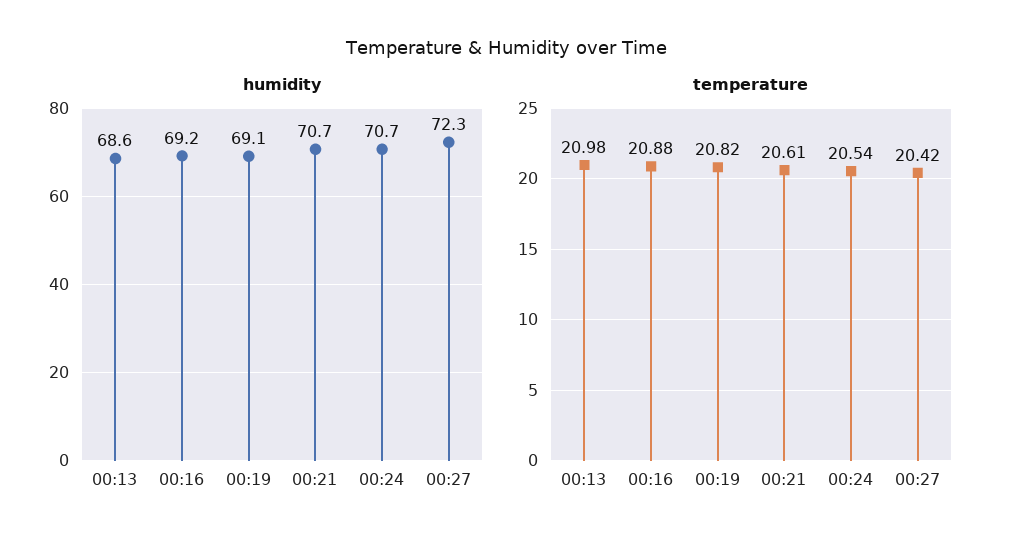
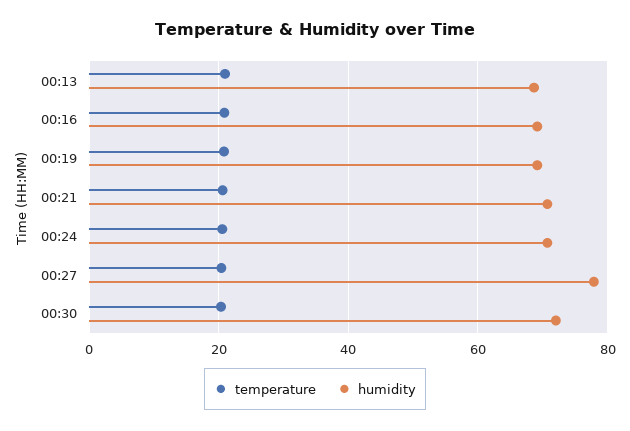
humidity, 00:27: 72.3 -> 78
temperature, 00:30: none -> 20
humidity, 00:30: none -> 72

